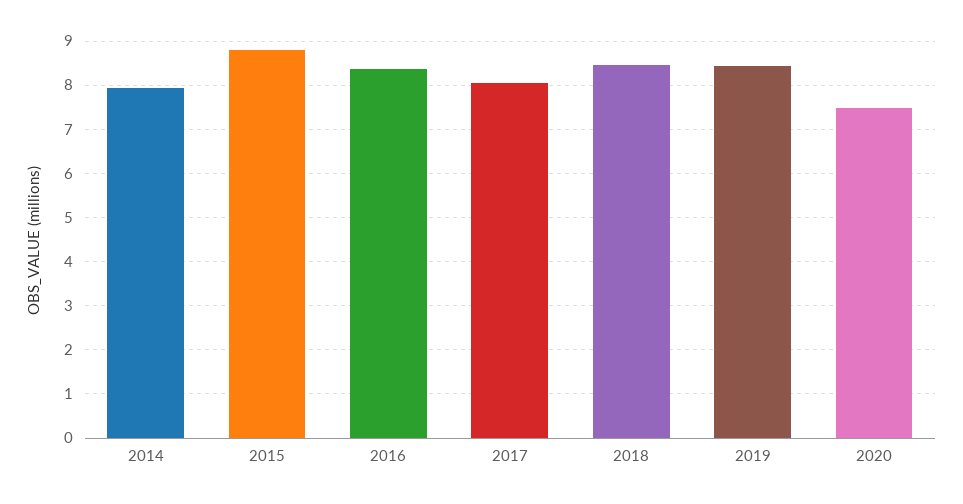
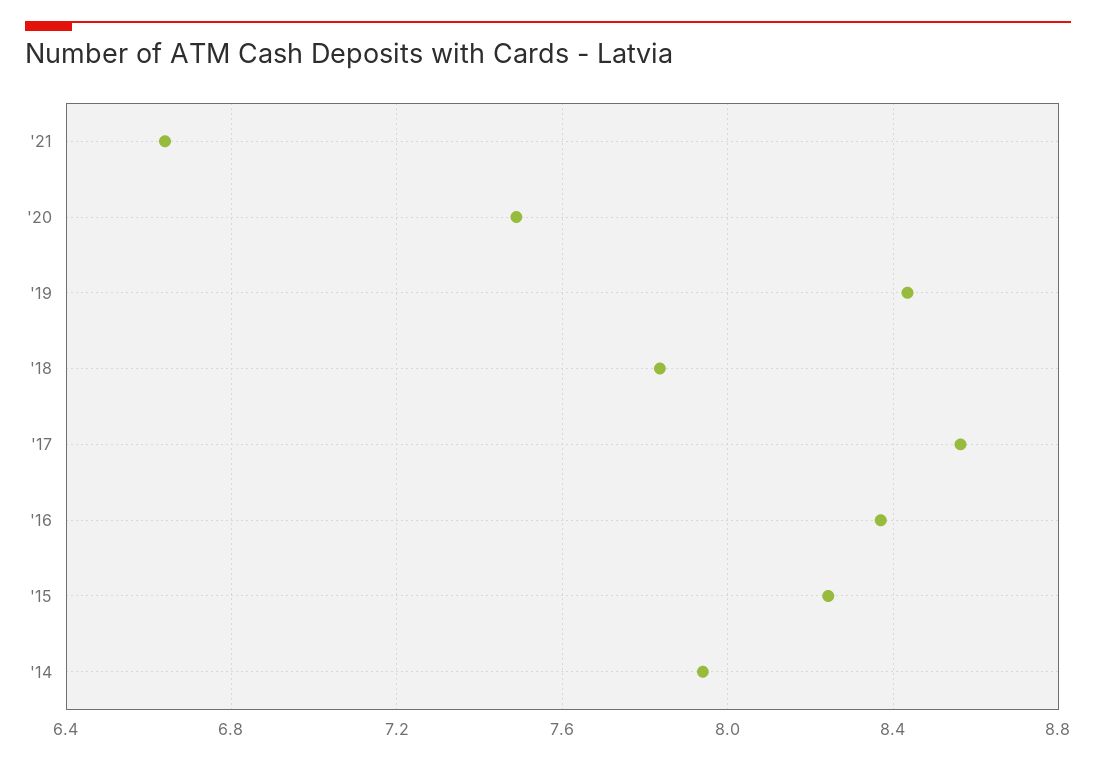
2015: 8.8 -> 8.25
2017: 8 -> 8.55
2018: 8.4 -> 7.85
'21: none -> 6.65

